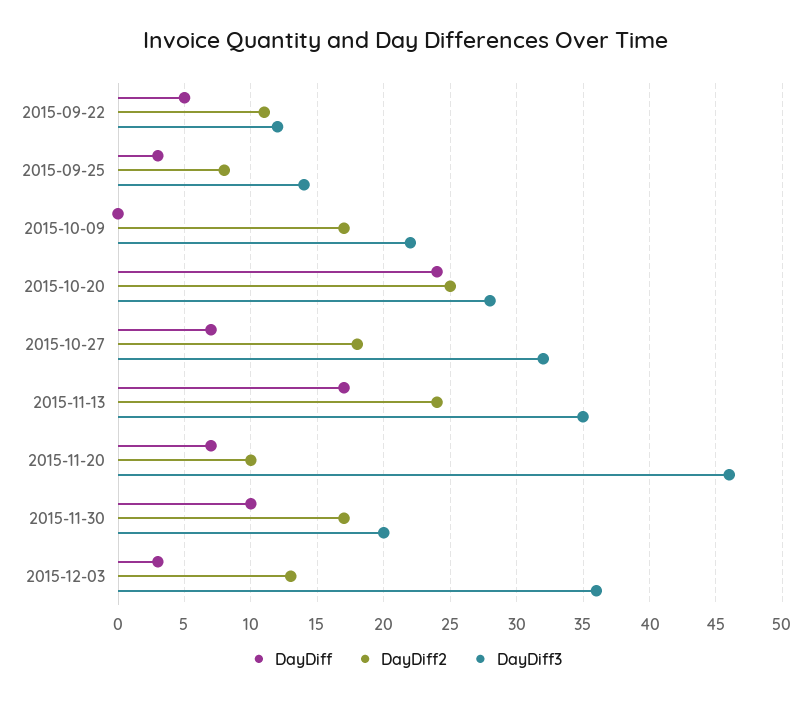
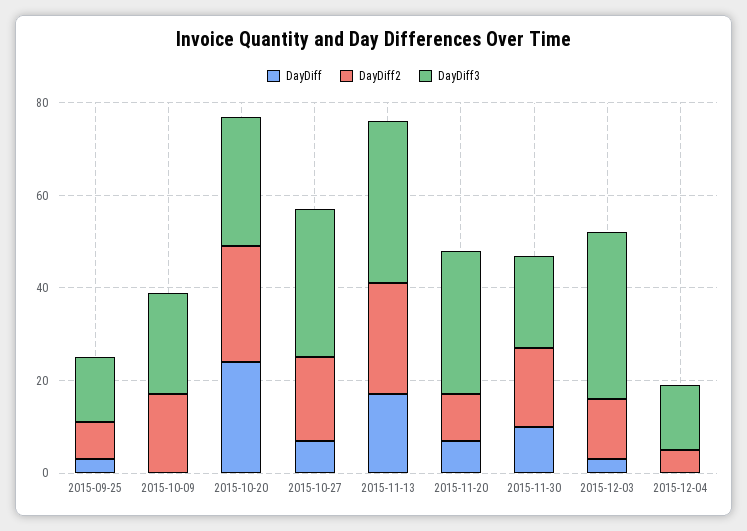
DayDiff, 2015-09-22: 5 -> none
DayDiff2, 2015-09-22: 11 -> none
DayDiff3, 2015-09-22: 12 -> none
DayDiff3, 2015-11-20: 46 -> 30
DayDiff, 2015-12-04: none -> 0
DayDiff2, 2015-12-04: none -> 5
DayDiff3, 2015-12-04: none -> 15

